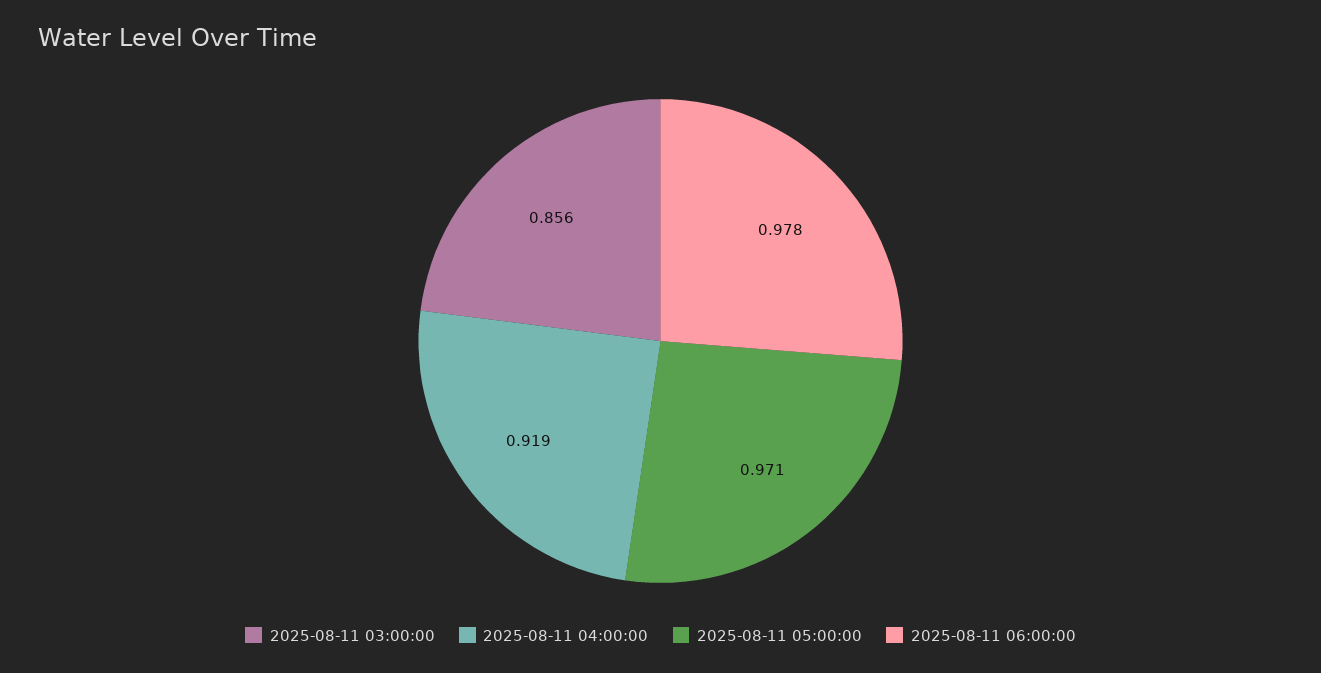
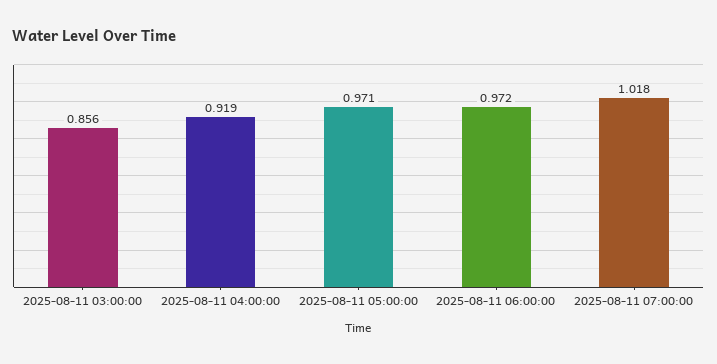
2025-08-11 06:00:00: 0.978 -> 0.972
2025-08-11 07:00:00: none -> 1.018

